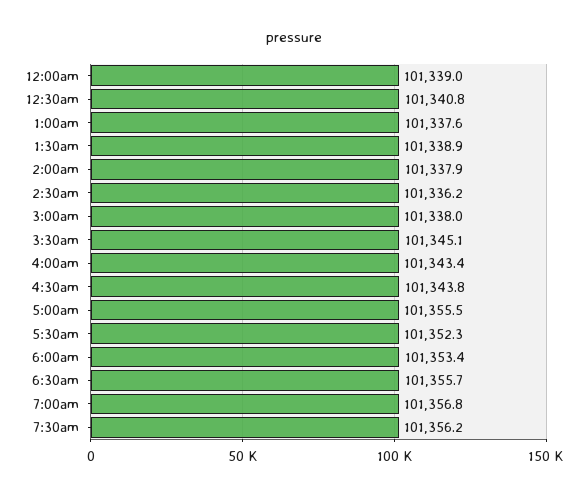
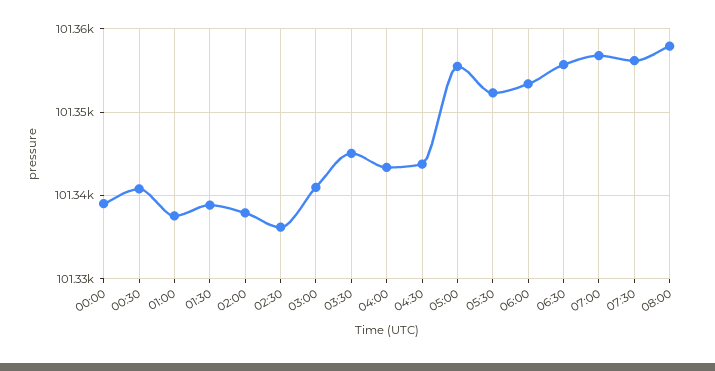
3:00am: 101338 -> 101341
08:00: none -> 101358

